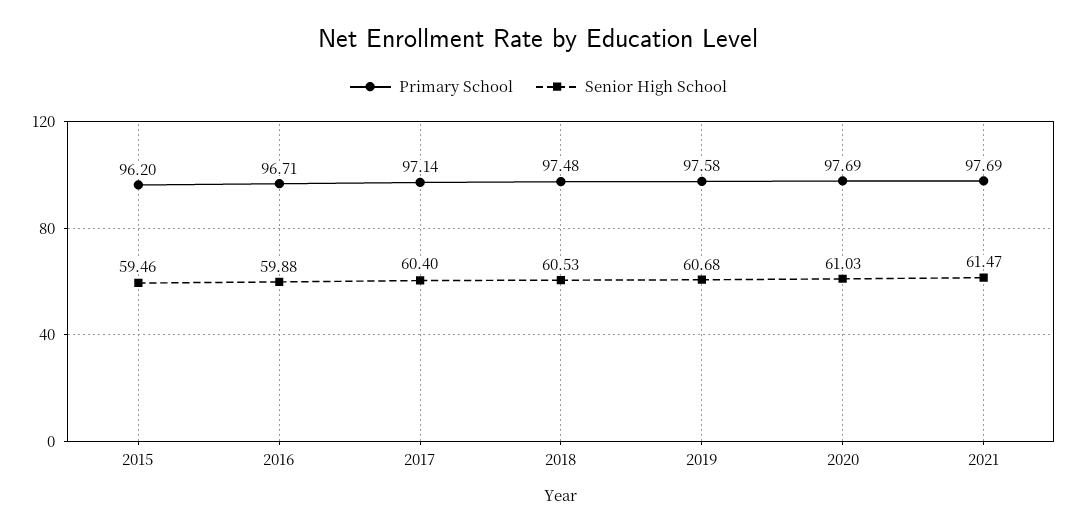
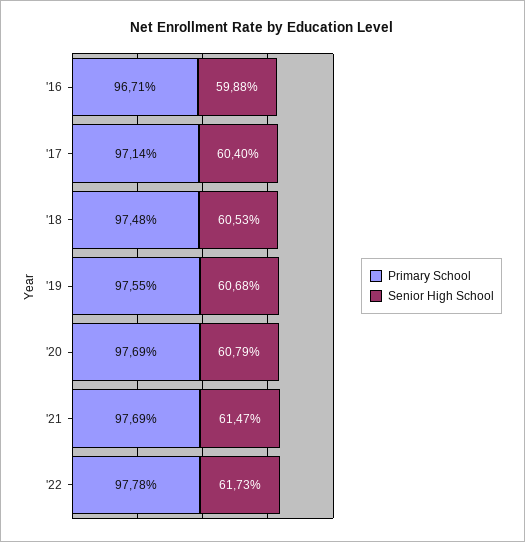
Primary School, 2015: 96.2 -> none
Senior High School, 2015: 59.46 -> none
Primary School, 2019: 97.58 -> 97.55
Senior High School, 2020: 61.03 -> 60.79
Primary School, '22: none -> 97.78
Senior High School, '22: none -> 61.73

